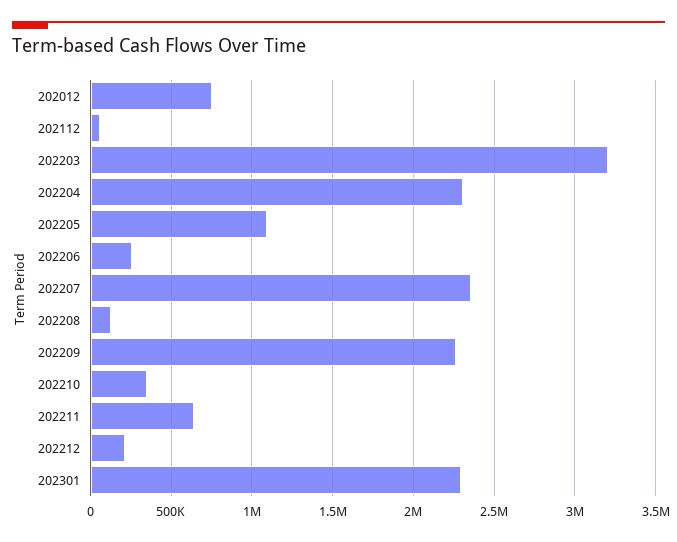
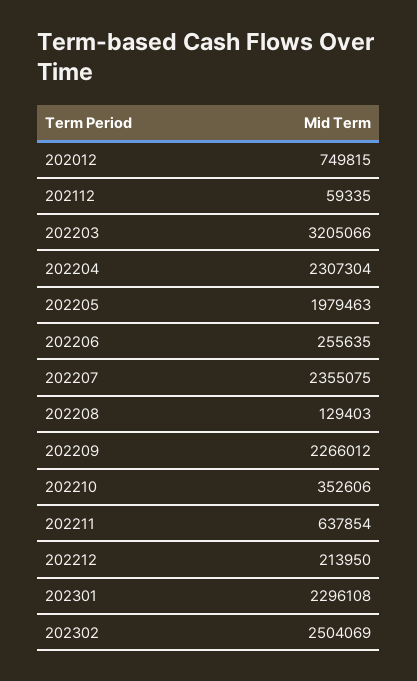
202205: 1100000 -> 1979463
202302: none -> 2504069

